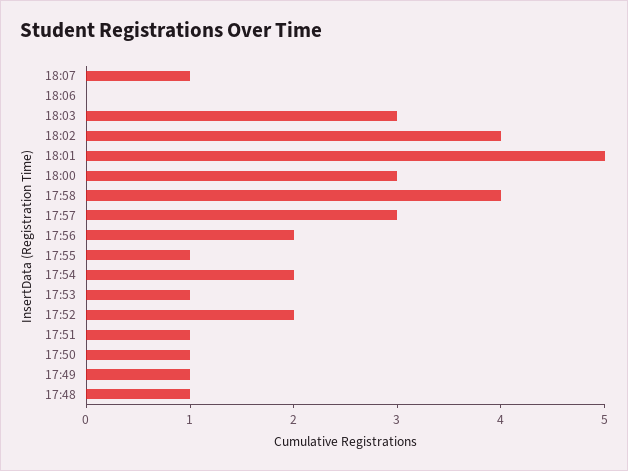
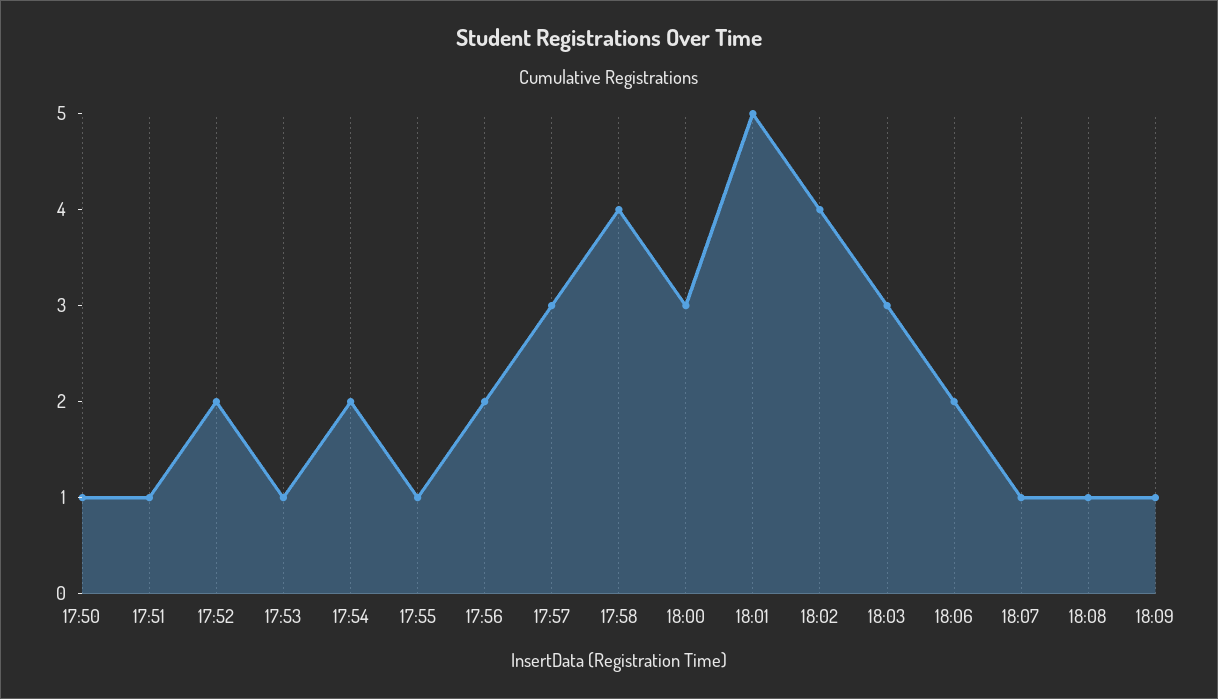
18:06: 0 -> 2
17:49: 1 -> none
17:48: 1 -> none
18:08: none -> 1
18:09: none -> 1

